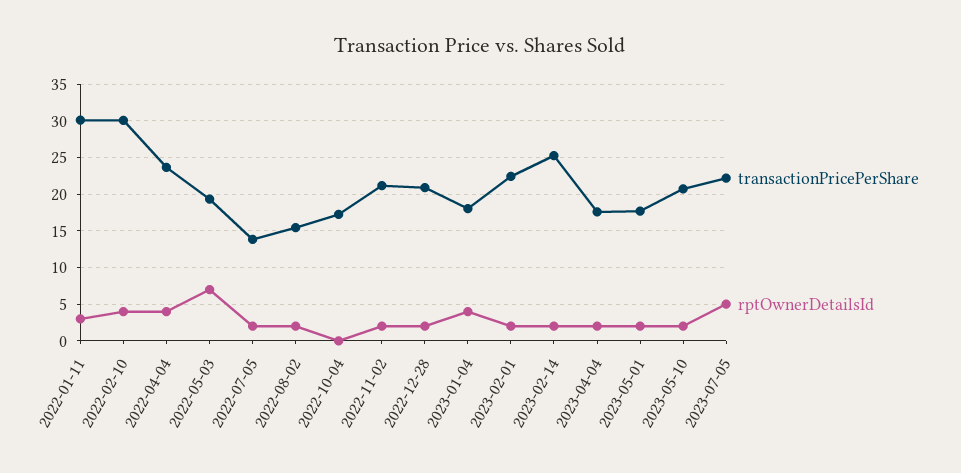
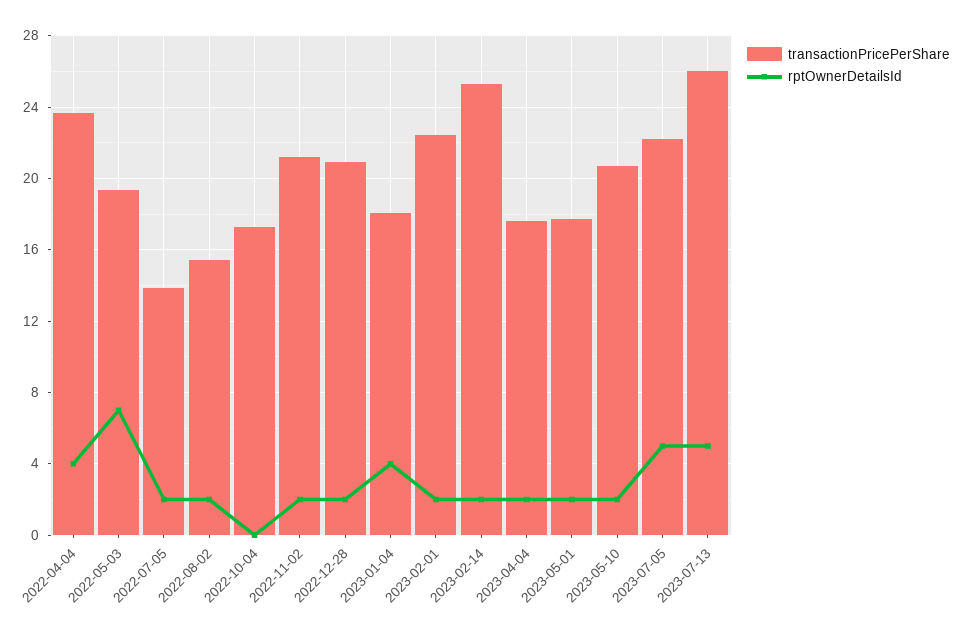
transactionPricePerShare, 2022-01-11: 30 -> none
rptOwnerDetailsId, 2022-01-11: 3 -> none
transactionPricePerShare, 2022-02-10: 30 -> none
rptOwnerDetailsId, 2022-02-10: 4 -> none
transactionPricePerShare, 2023-07-13: none -> 26
rptOwnerDetailsId, 2023-07-13: none -> 5

